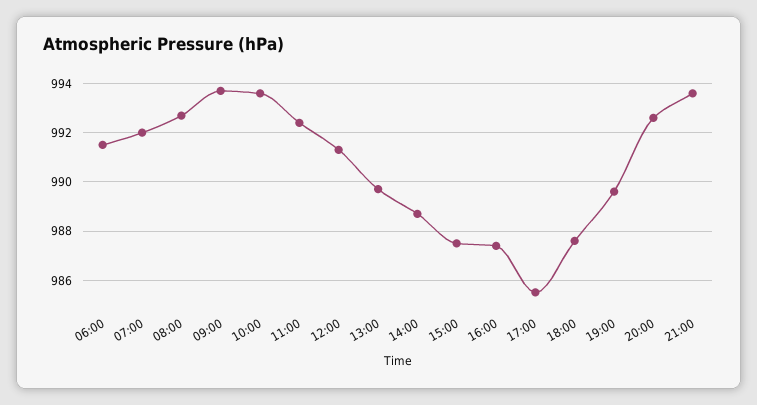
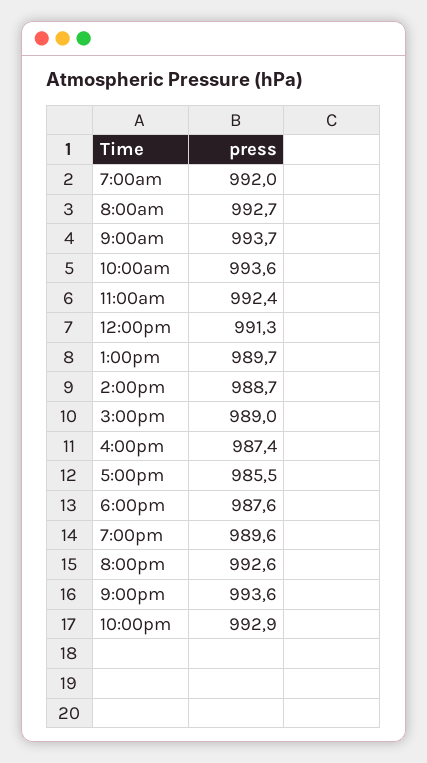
06:00: 991.5 -> none
15:00: 987.5 -> 989
10:00pm: none -> 992.9

